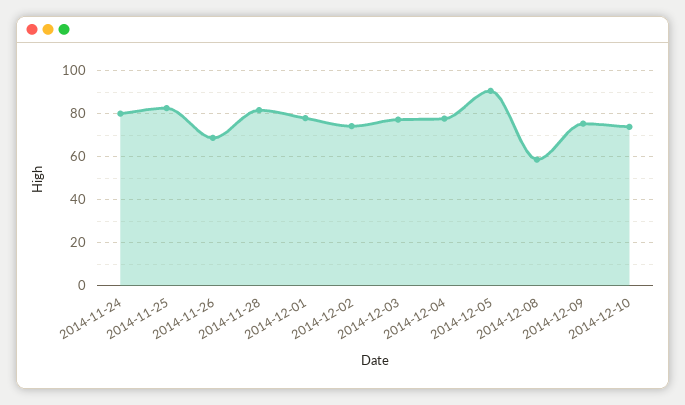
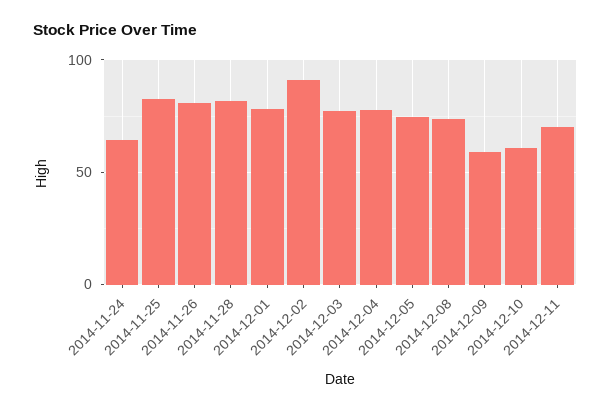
2014-11-24: 80 -> 65
2014-11-26: 70 -> 80
2014-12-02: 75 -> 90
2014-12-05: 90 -> 75
2014-12-08: 60 -> 75
2014-12-09: 75 -> 60
2014-12-10: 75 -> 60
2014-12-11: none -> 70

